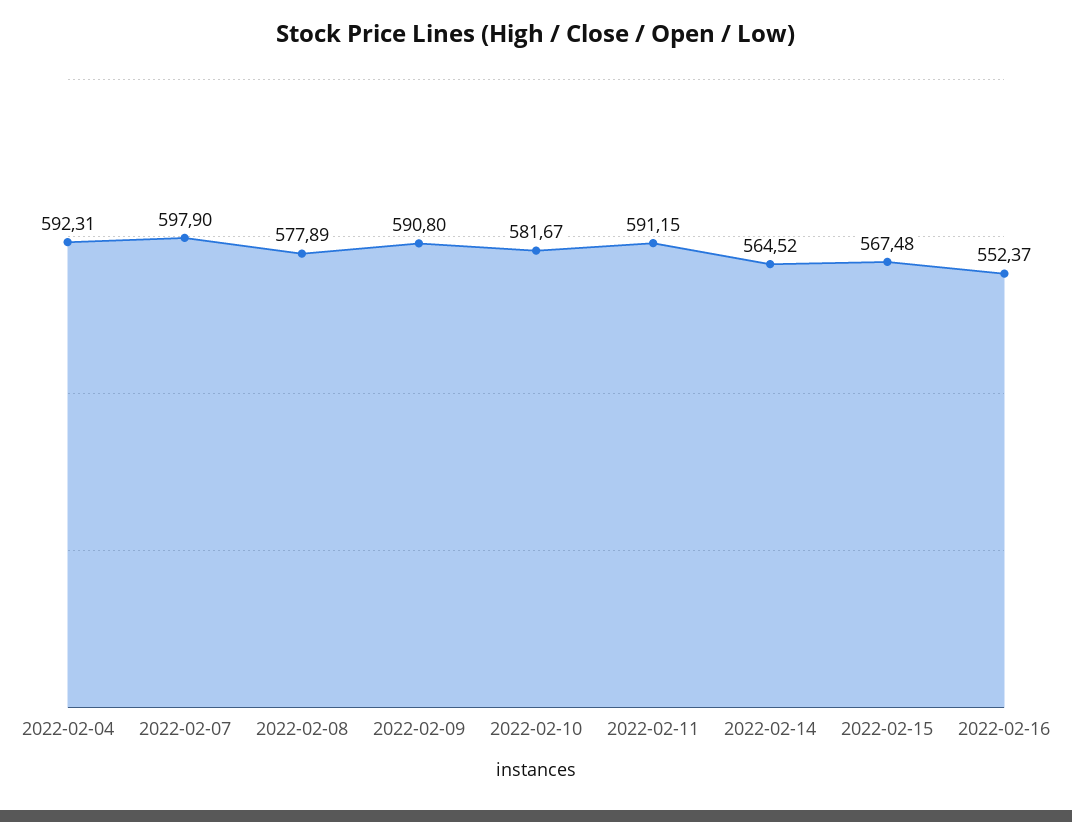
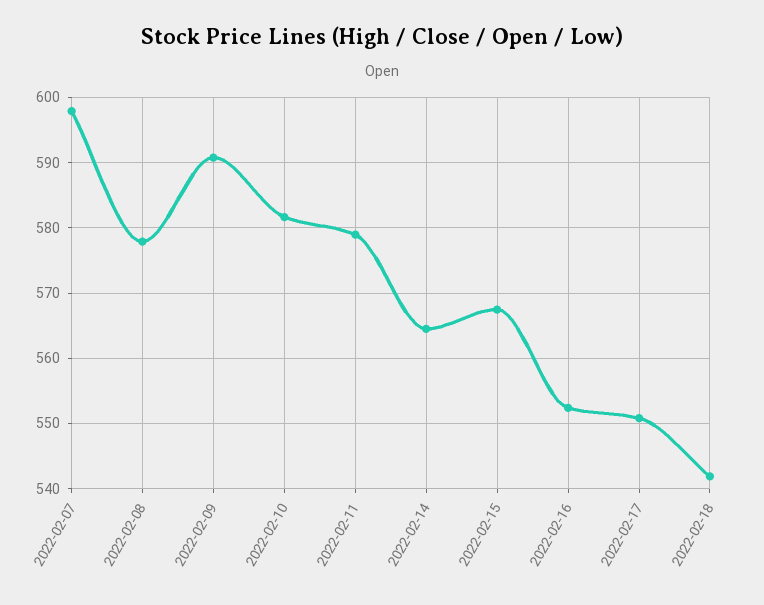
2022-02-04: 592.31 -> none
2022-02-11: 591.15 -> 579
2022-02-17: none -> 551
2022-02-18: none -> 542

